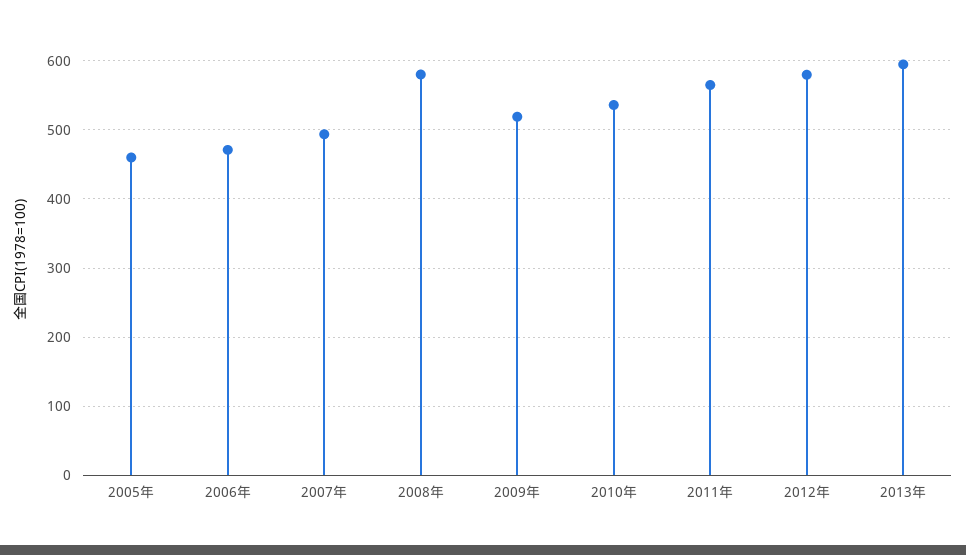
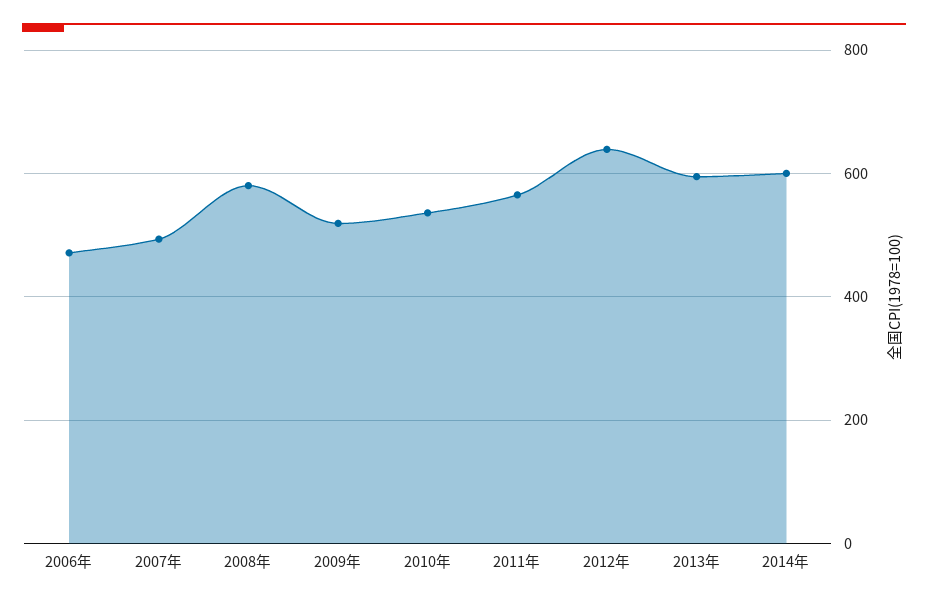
2005年: 460 -> none
2012年: 580 -> 640
2014年: none -> 600

